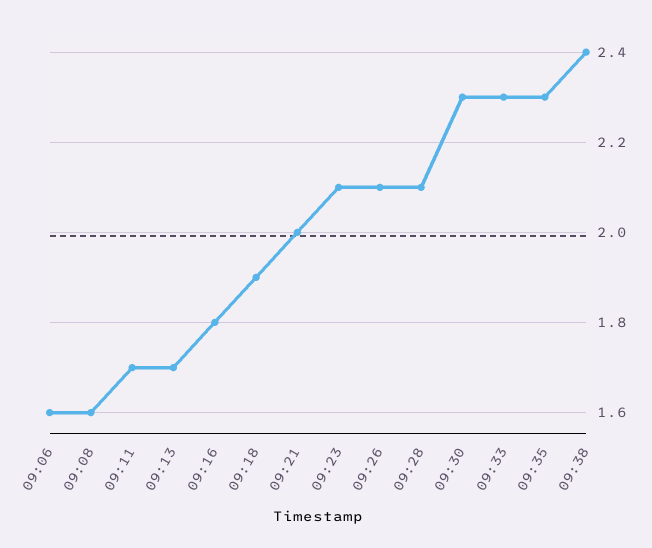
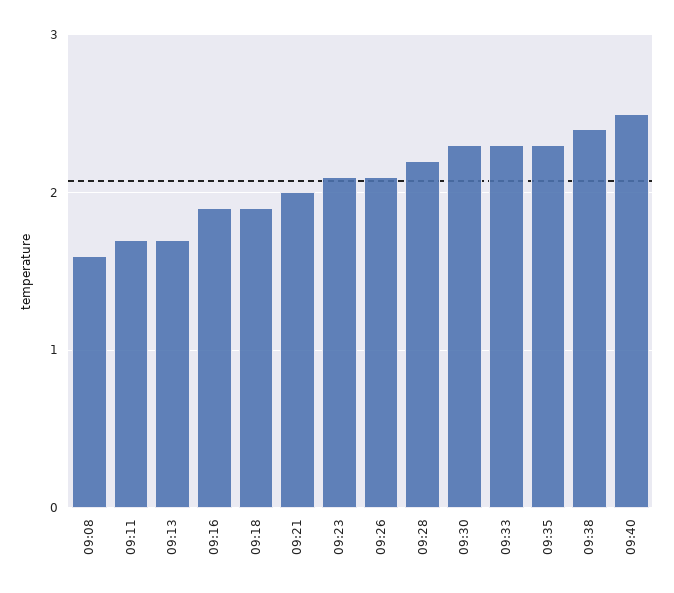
09:06: 1.6 -> none
09:16: 1.8 -> 1.9
09:28: 2.1 -> 2.2
09:40: none -> 2.5

